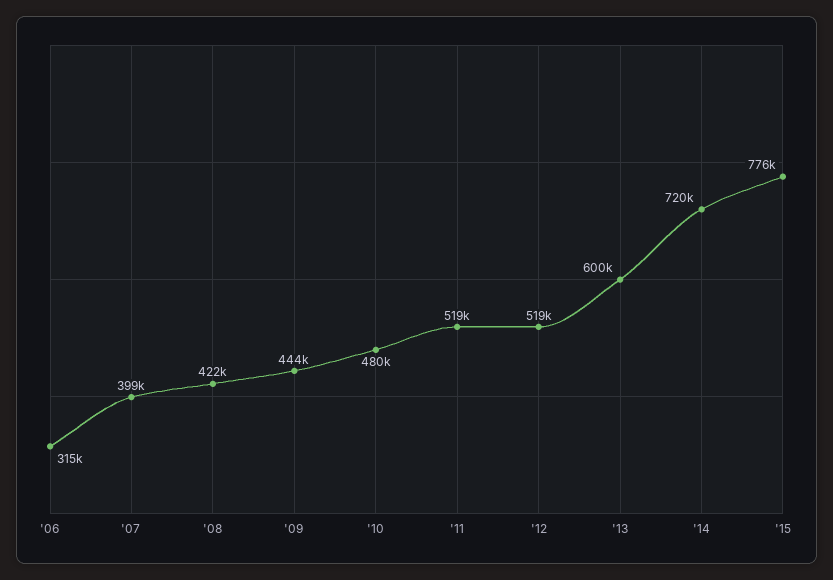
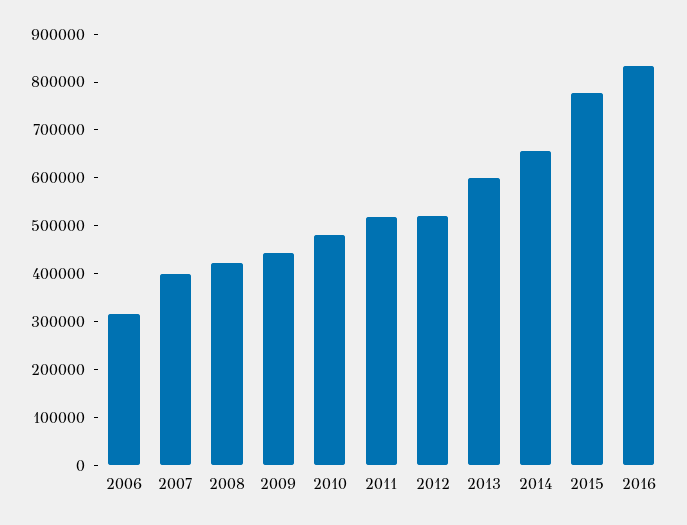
'14: 720000 -> 660000
2016: none -> 840000

